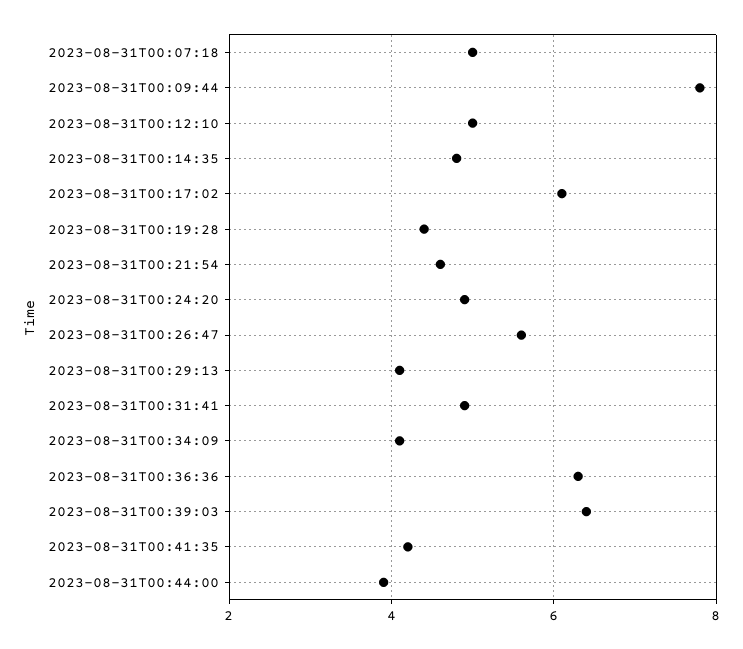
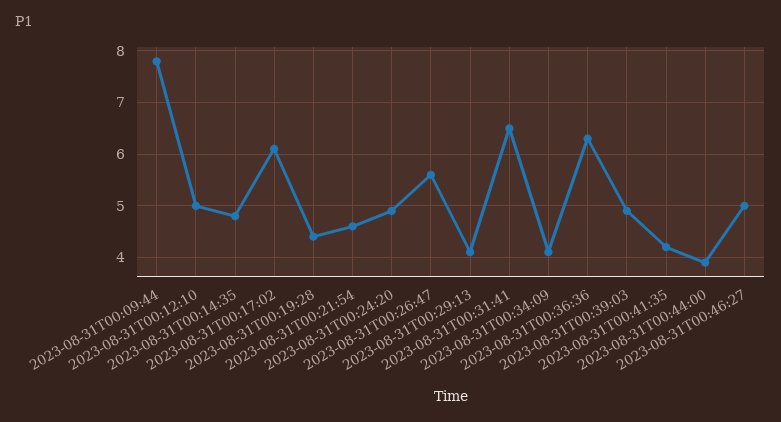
2023-08-31T00:07:18: 5 -> none
2023-08-31T00:31:41: 5 -> 6.5
2023-08-31T00:39:03: 6.5 -> 5
2023-08-31T00:46:27: none -> 5

